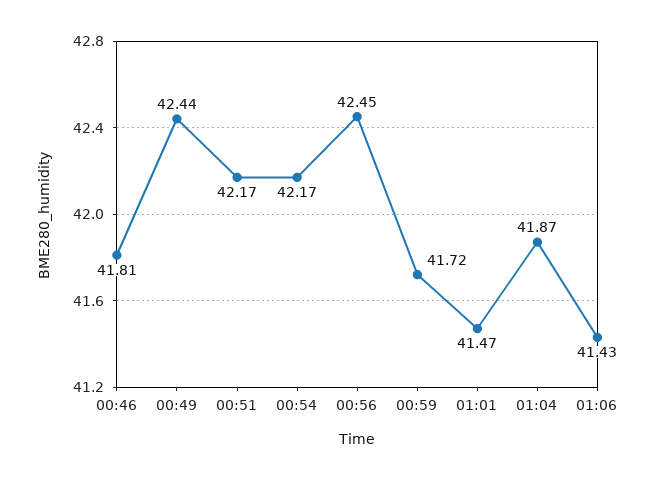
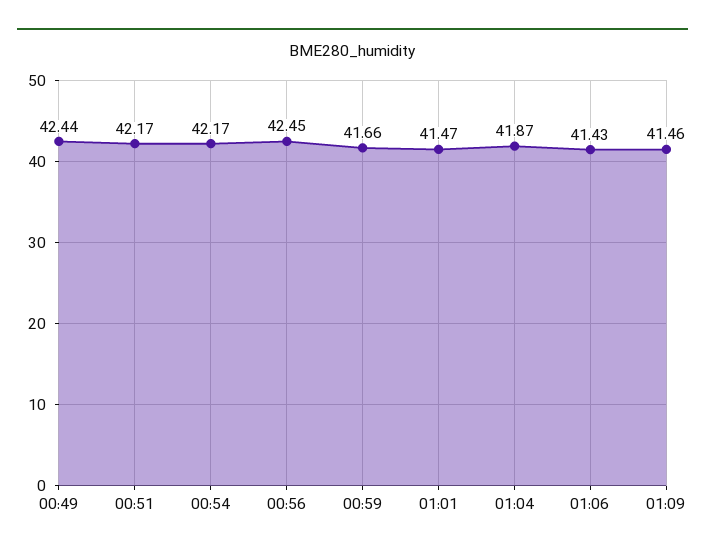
00:46: 41.81 -> none
00:59: 41.72 -> 41.66
01:09: none -> 41.46

